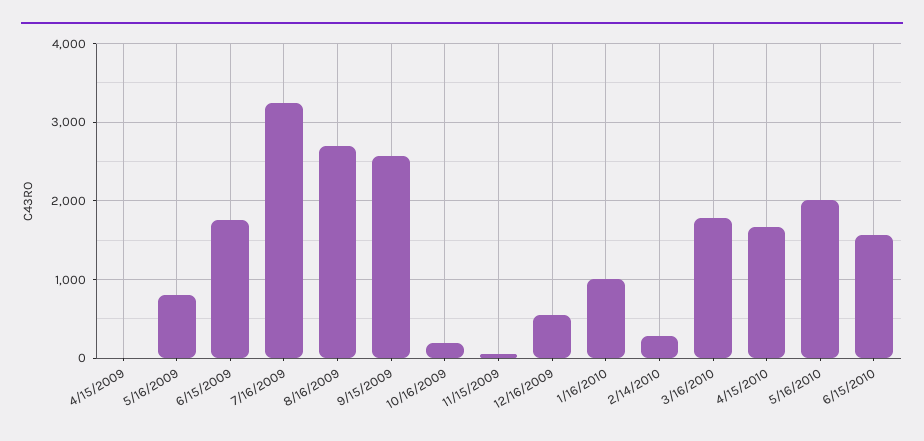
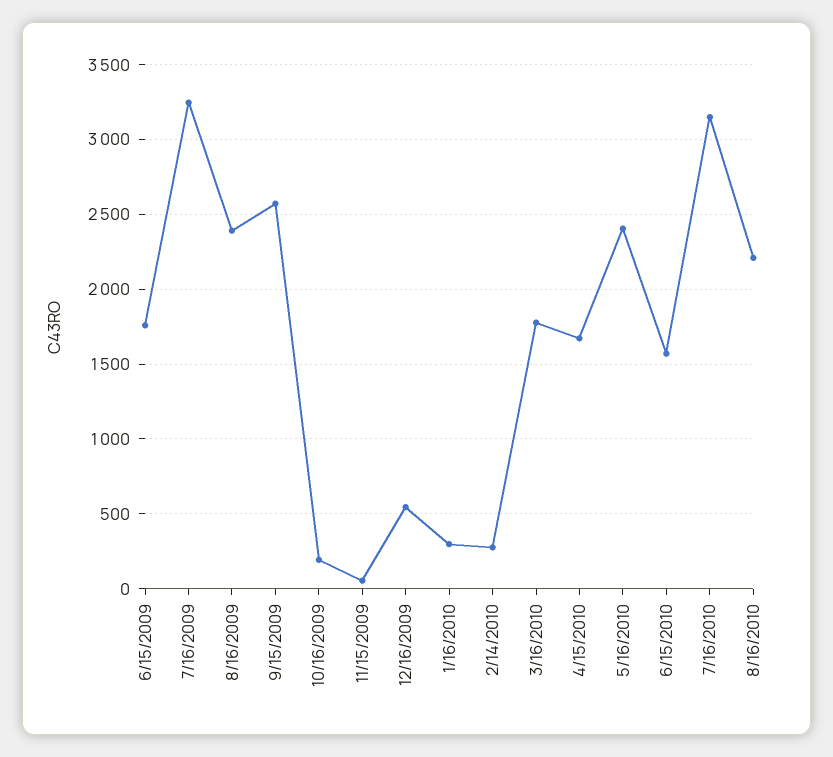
4/15/2009: 0 -> none
5/16/2009: 800 -> none
8/16/2009: 2700 -> 2400
1/16/2010: 1000 -> 300
5/16/2010: 2000 -> 2400
7/16/2010: none -> 3150
8/16/2010: none -> 2200

